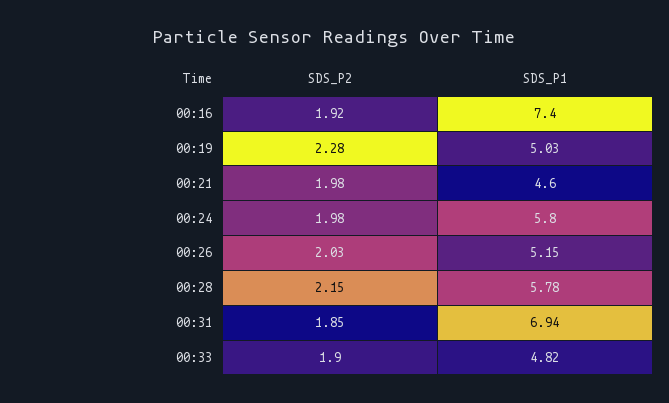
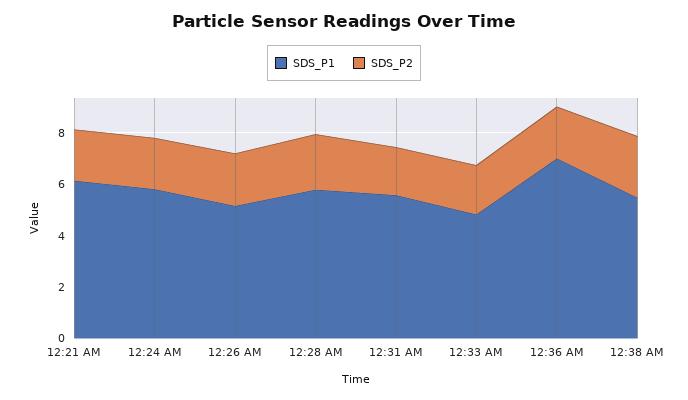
SDS_P2, 00:16: 1.92 -> none
SDS_P1, 00:16: 7.4 -> none
SDS_P2, 00:19: 2.28 -> none
SDS_P1, 00:19: 5.03 -> none
SDS_P1, 00:21: 4.6 -> 6
SDS_P1, 00:31: 6.94 -> 5.5
SDS_P1, 12:36 AM: none -> 7
SDS_P2, 12:36 AM: none -> 2
SDS_P1, 12:38 AM: none -> 5.5
SDS_P2, 12:38 AM: none -> 2.5

